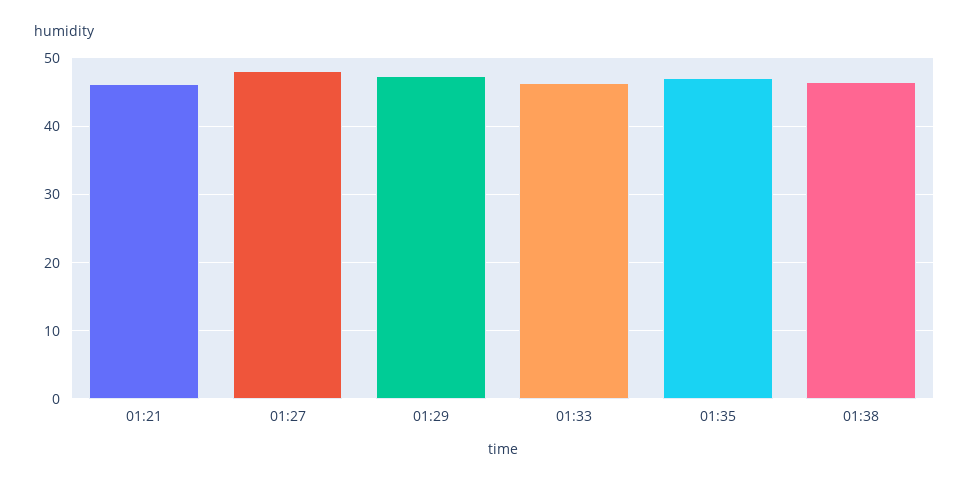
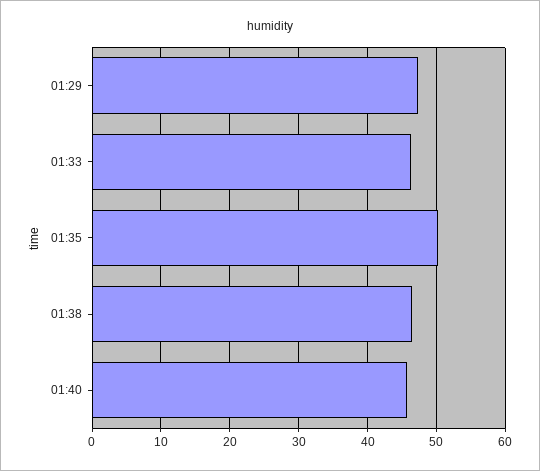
01:21: 46 -> none
01:27: 48 -> none
01:35: 47 -> 50
01:40: none -> 46

